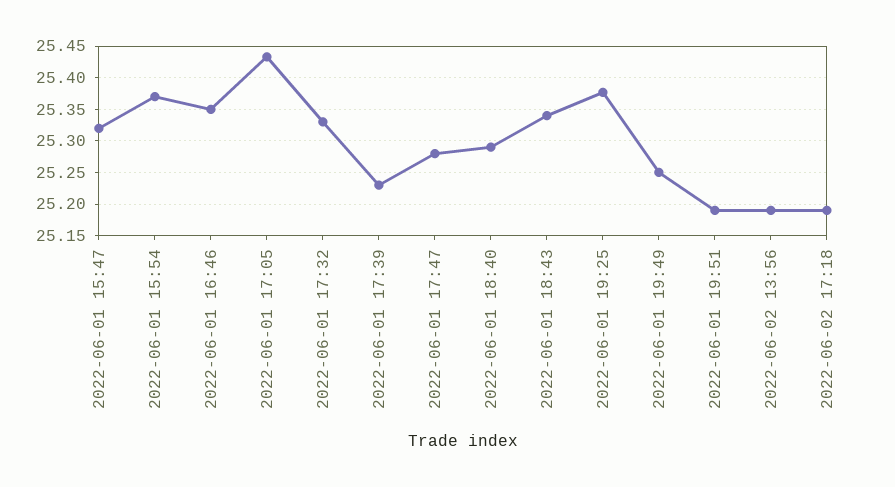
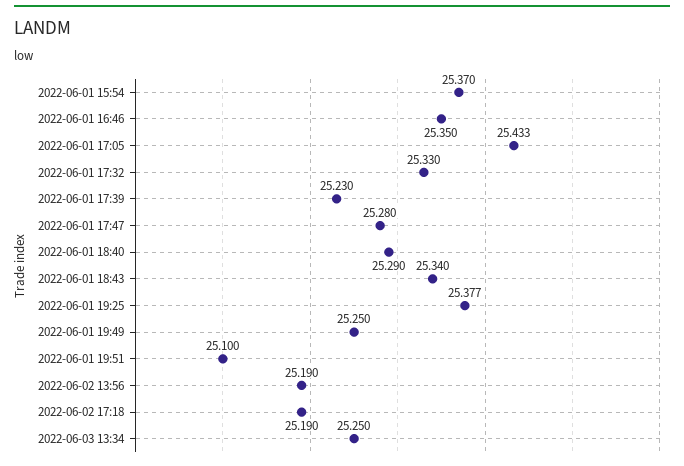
2022-06-01 15:47: 25.32 -> none
2022-06-01 19:51: 25.19 -> 25.1
2022-06-03 13:34: none -> 25.25

